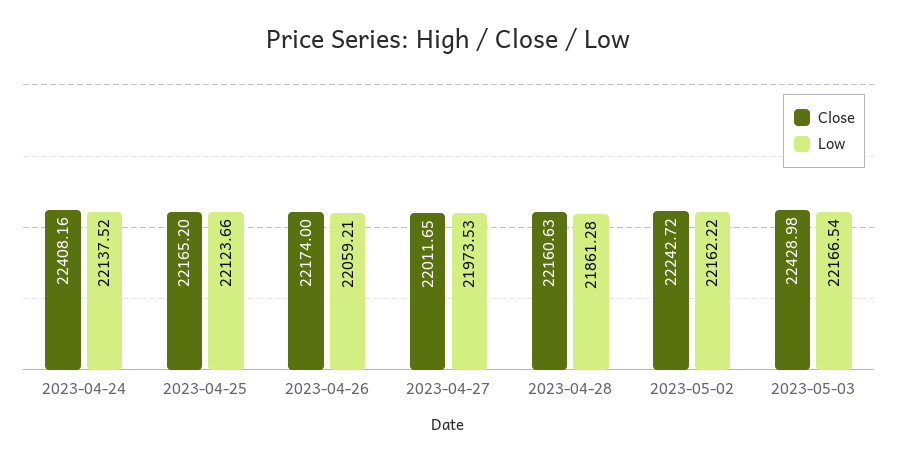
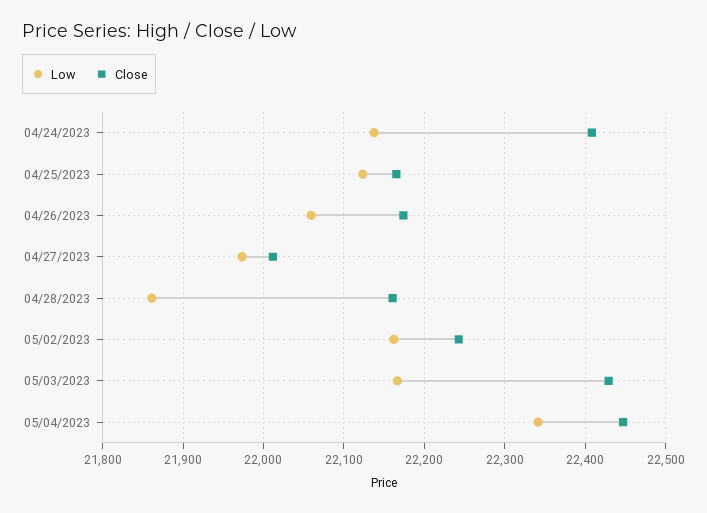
Low, 05/04/2023: none -> 22340
Close, 05/04/2023: none -> 22450

